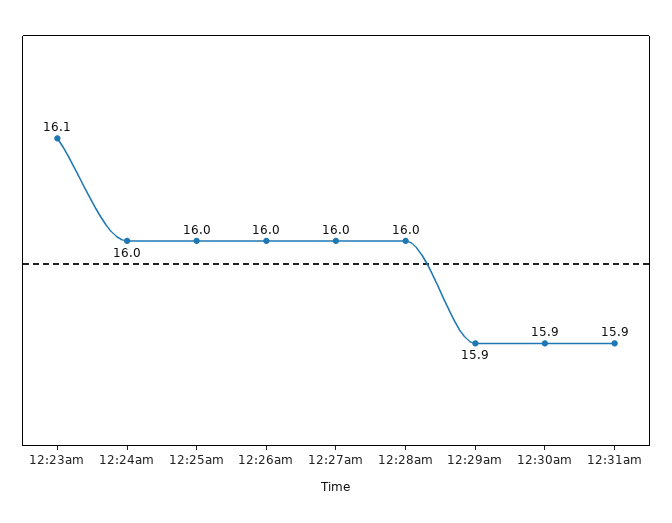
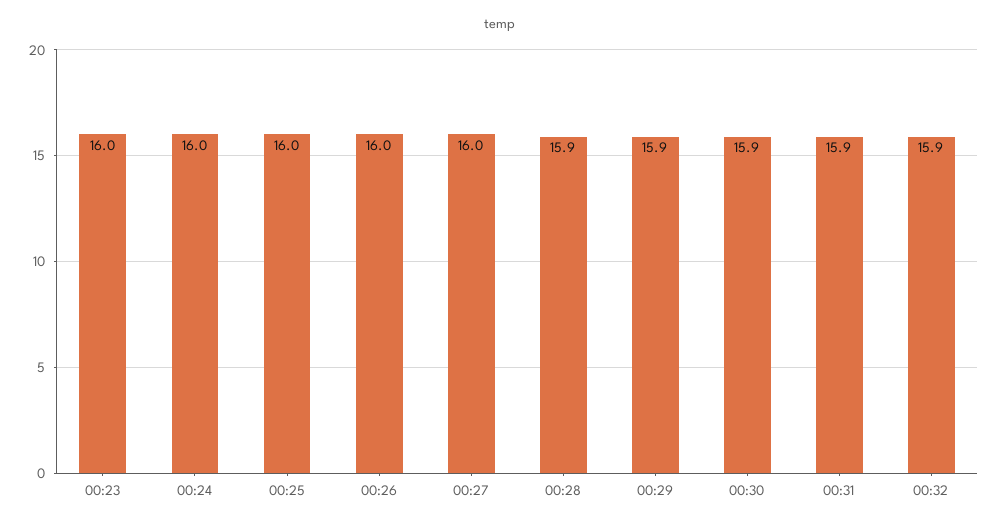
12:23am: 16.1 -> 16
12:28am: 16 -> 15.9
00:32: none -> 15.9

